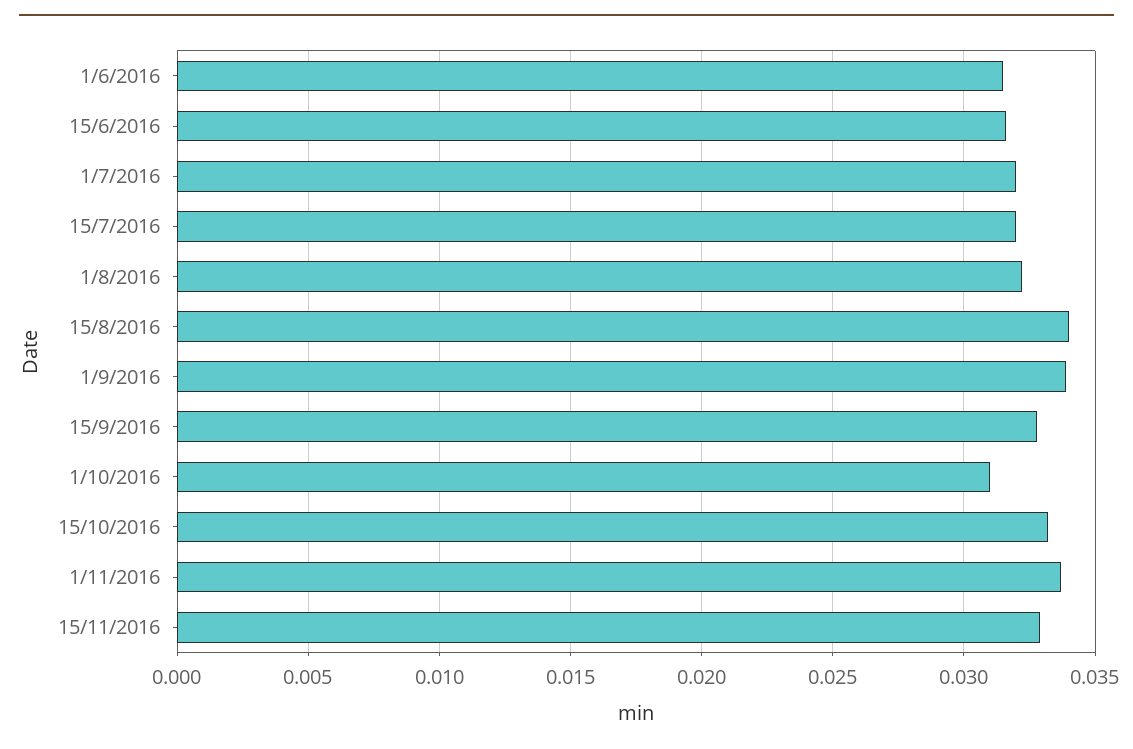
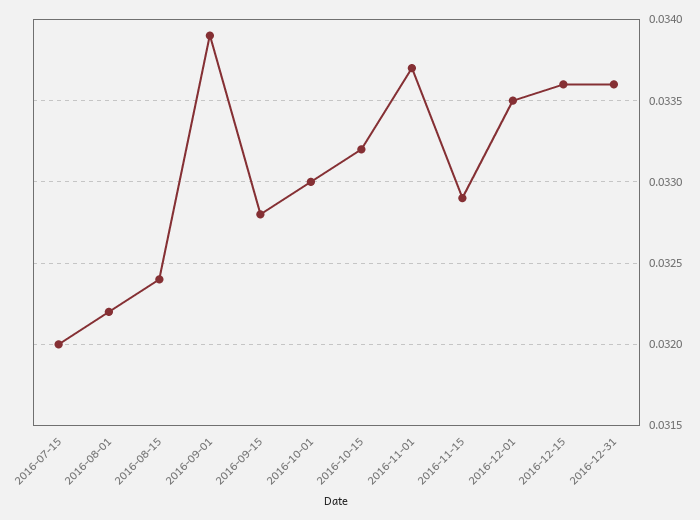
1/6/2016: 0.0315 -> none
15/6/2016: 0.0315 -> none
1/7/2016: 0.032 -> none
15/8/2016: 0.034 -> 0.0324
1/10/2016: 0.031 -> 0.033
2016-12-01: none -> 0.0335
2016-12-15: none -> 0.0336
2016-12-31: none -> 0.0336

